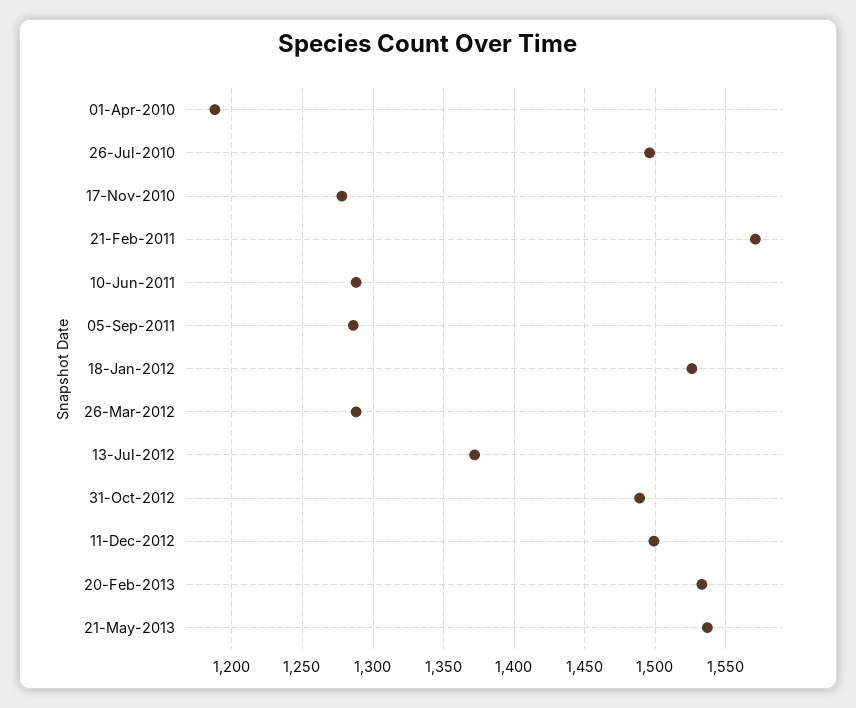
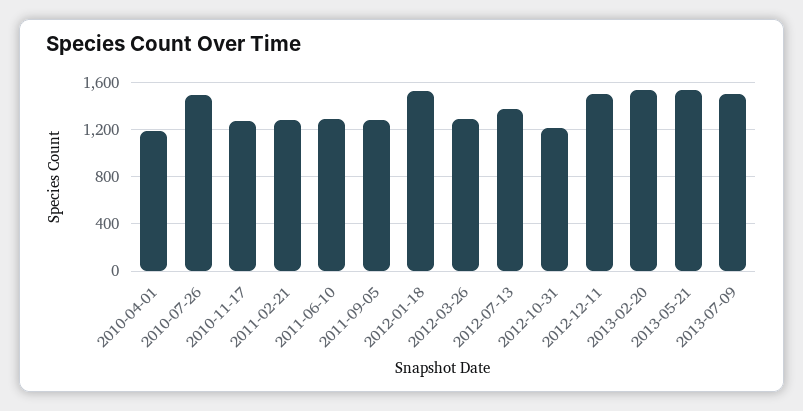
21-Feb-2011: 1570 -> 1300
31-Oct-2012: 1490 -> 1200
2013-07-09: none -> 1500

